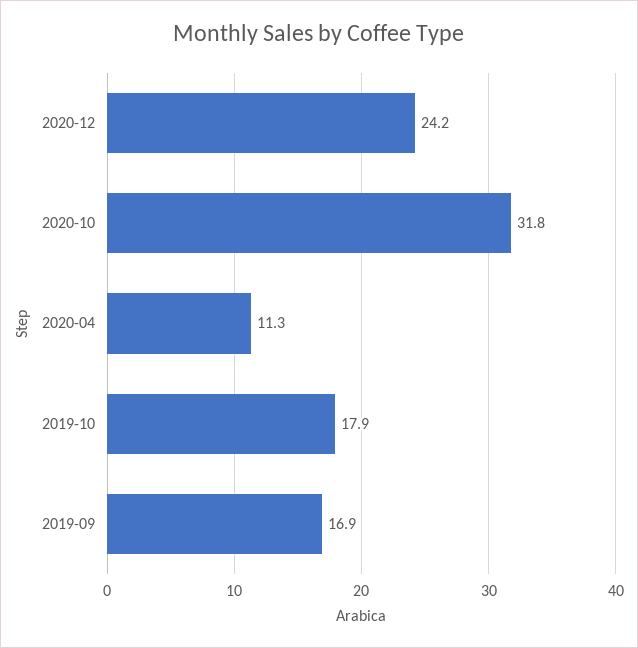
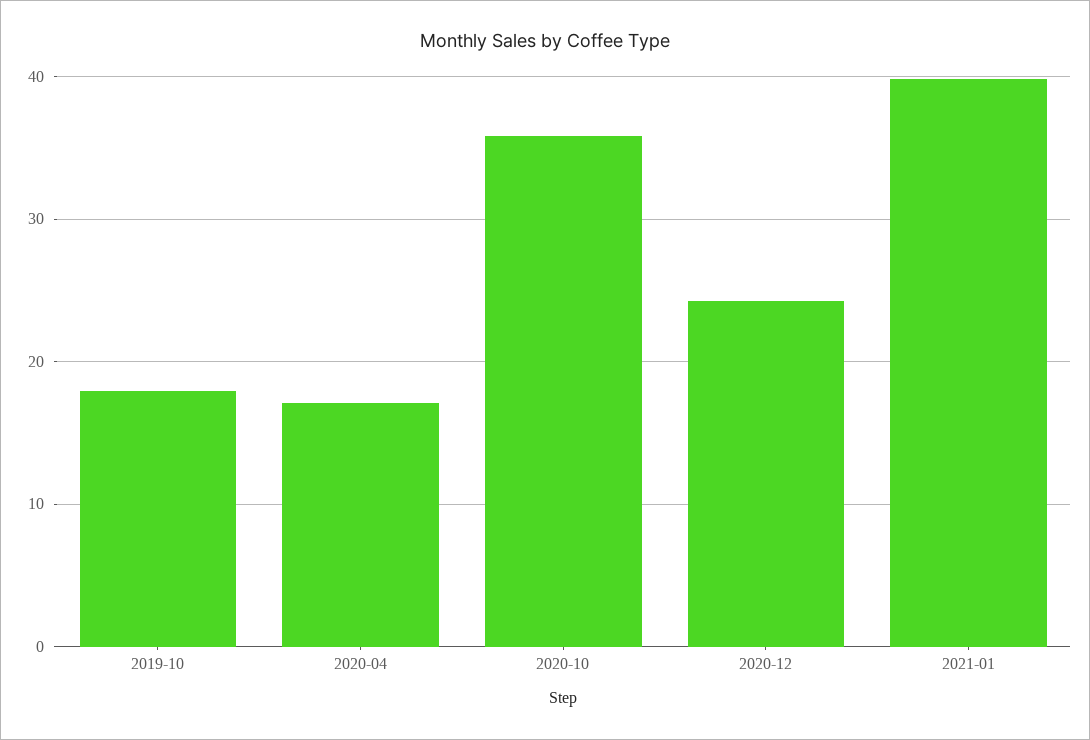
2020-10: 31.8 -> 36
2020-04: 11.3 -> 17
2019-09: 16.9 -> none
2021-01: none -> 40

